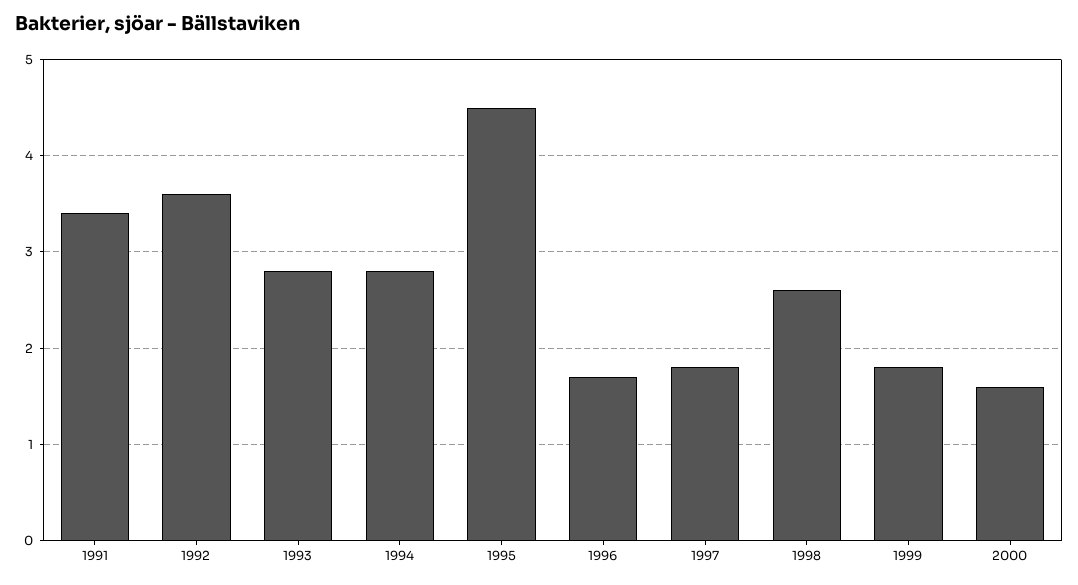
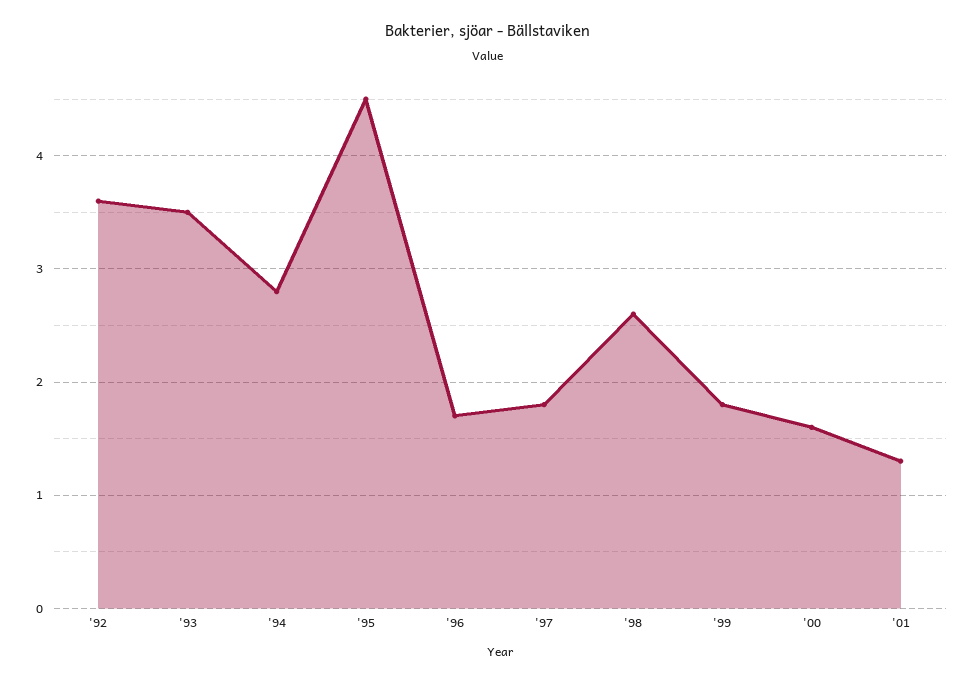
1991: 3.4 -> none
1993: 2.8 -> 3.5
'01: none -> 1.3

